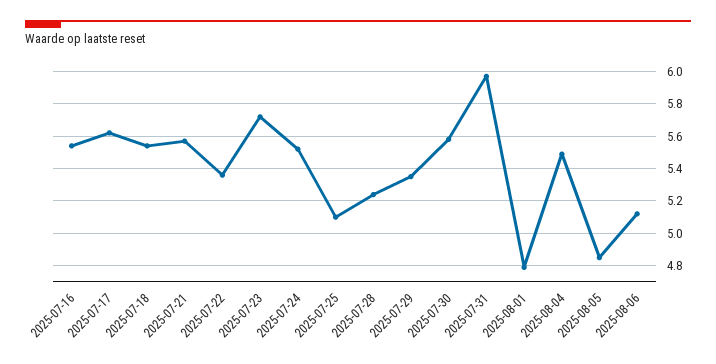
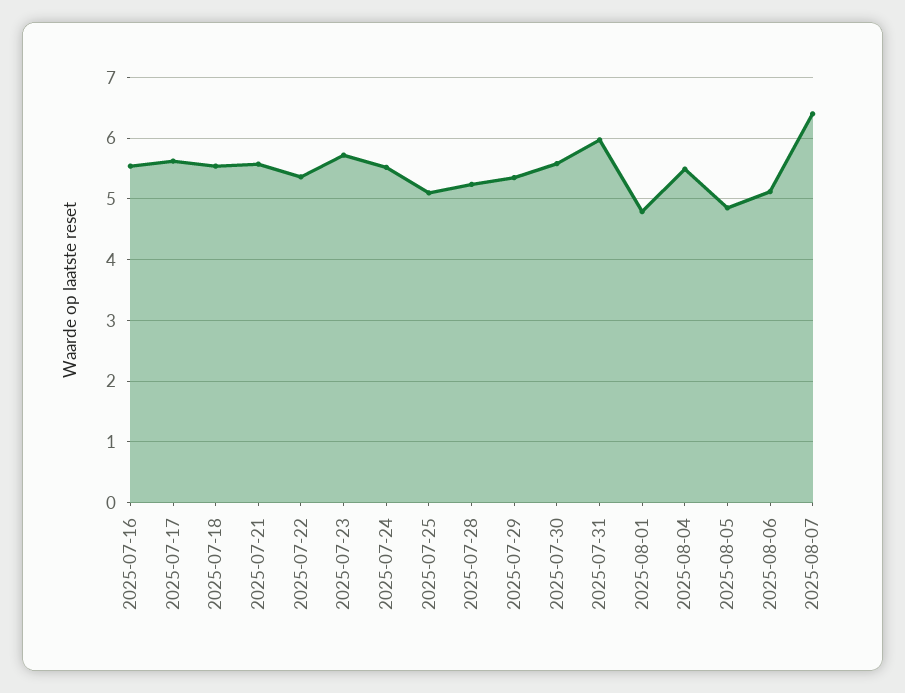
2025-08-07: none -> 6.4

